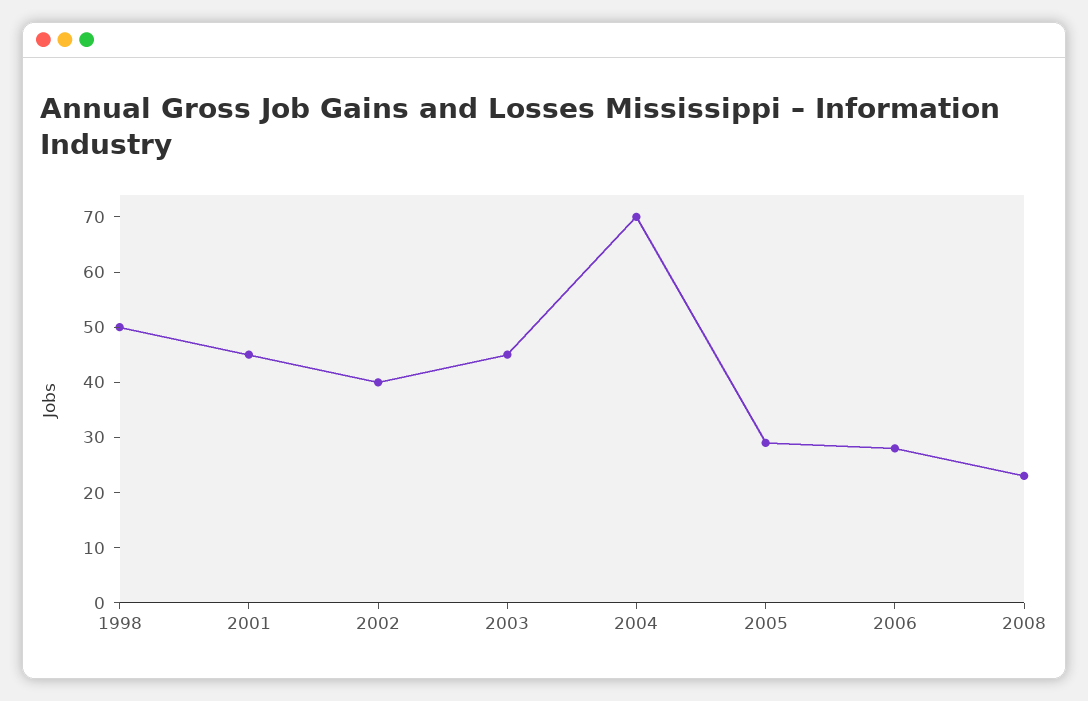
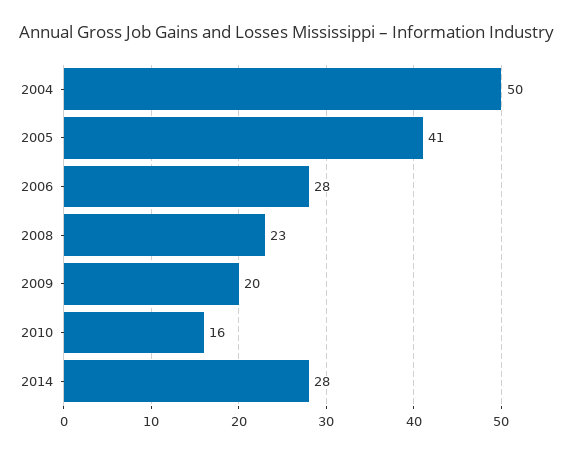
1998: 50 -> none
2001: 45 -> none
2002: 40 -> none
2003: 45 -> none
2004: 70 -> 50
2005: 30 -> 41
2009: none -> 20
2010: none -> 16
2014: none -> 28

